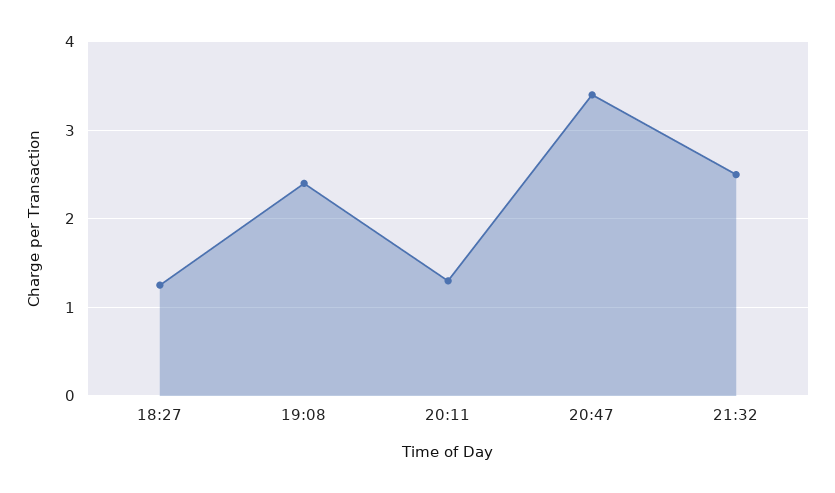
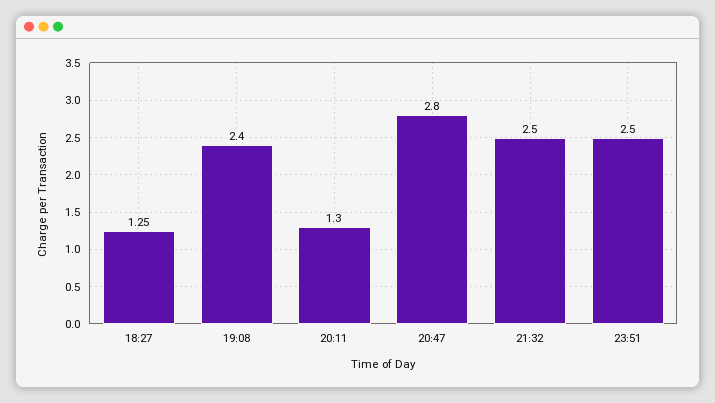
20:47: 3.4 -> 2.8
23:51: none -> 2.5

